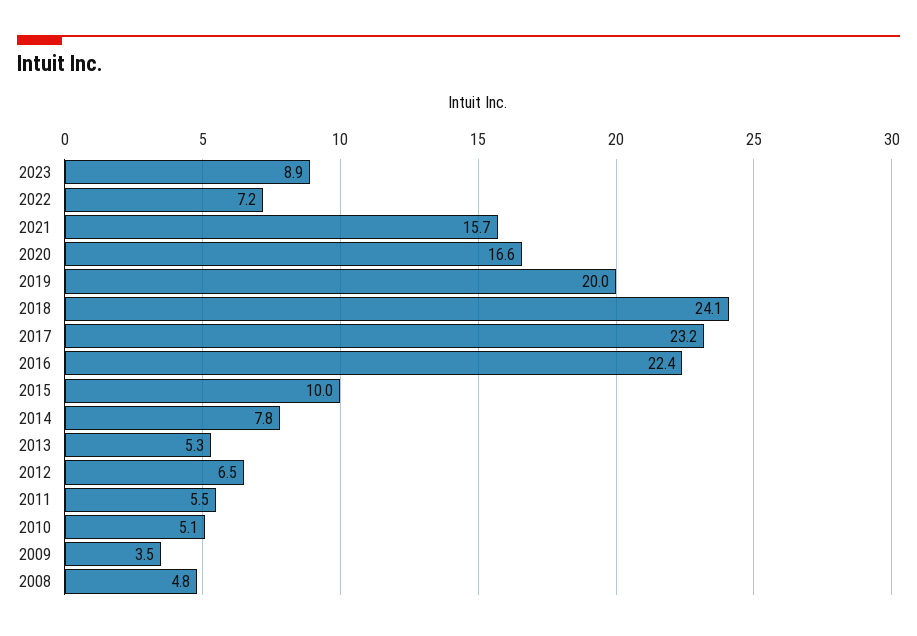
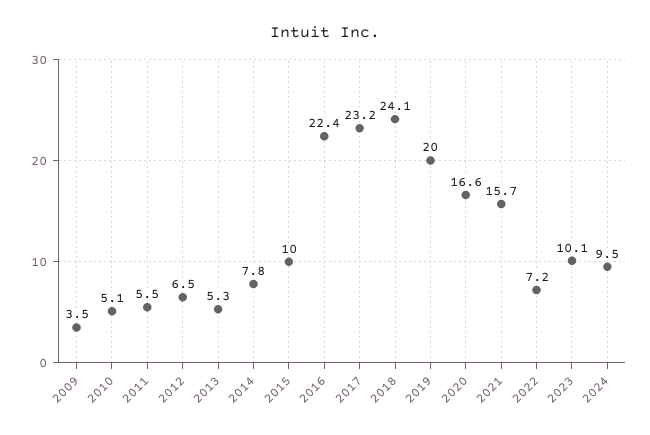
2023: 8.9 -> 10.1
2008: 4.8 -> none
2024: none -> 9.5

